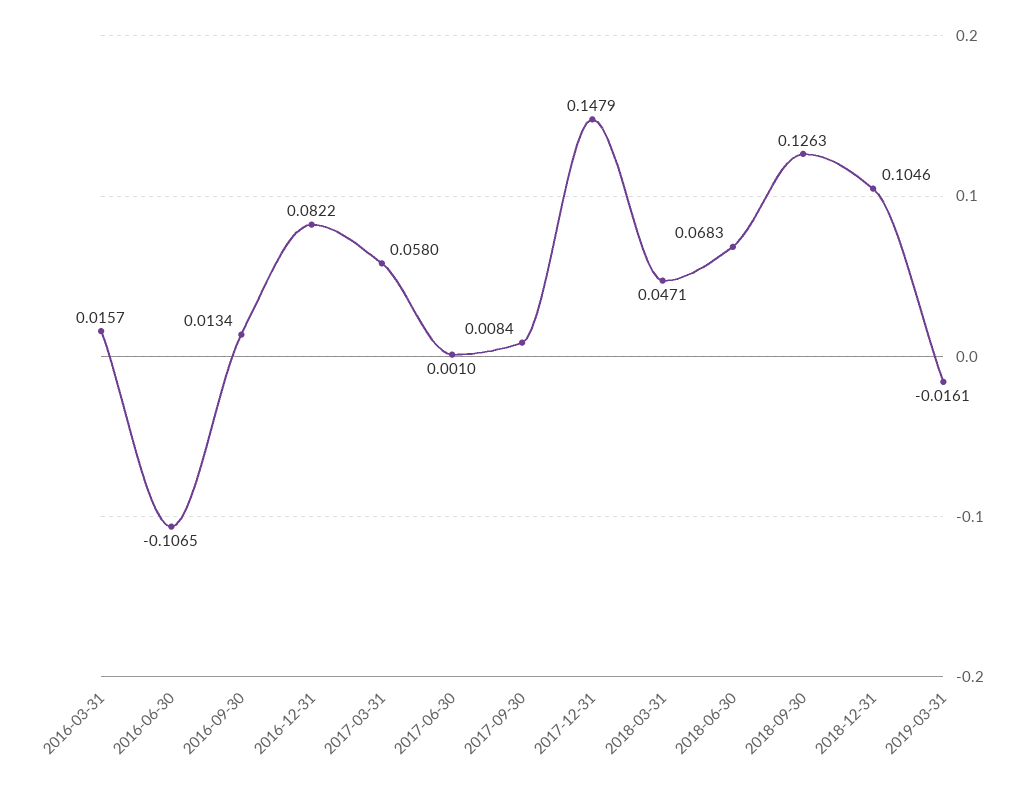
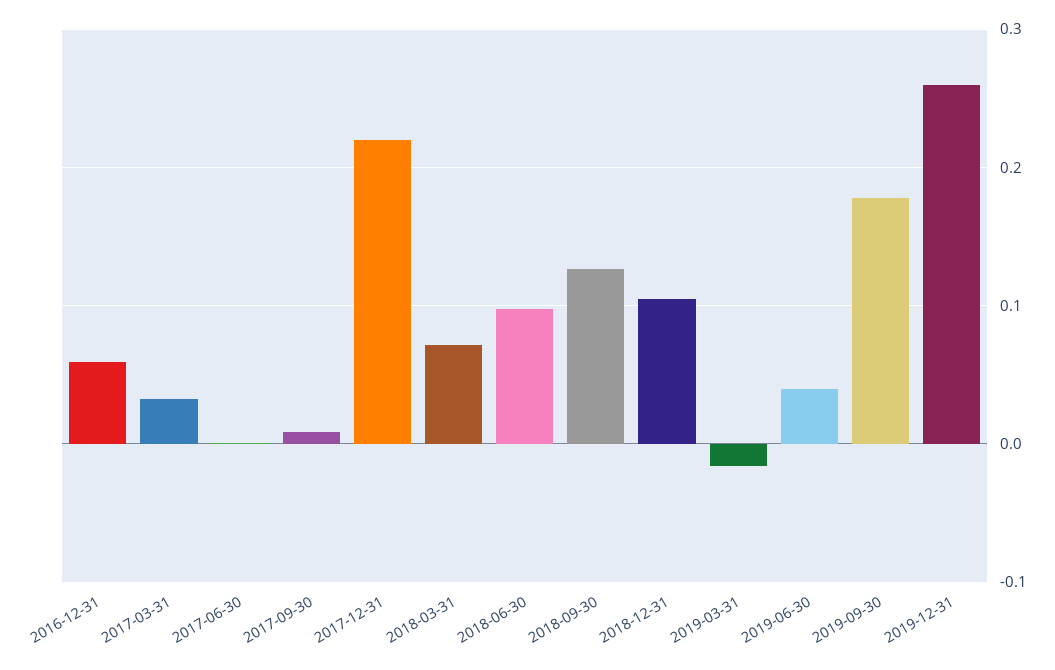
2016-03-31: 0.0157 -> none
2016-06-30: -0.1065 -> none
2016-09-30: 0.0134 -> none
2016-12-31: 0.0822 -> 0.06
2017-03-31: 0.058 -> 0.03
2017-12-31: 0.1479 -> 0.22
2018-03-31: 0.0471 -> 0.07
2018-06-30: 0.0683 -> 0.1
2019-06-30: none -> 0.04
2019-09-30: none -> 0.18
2019-12-31: none -> 0.26

